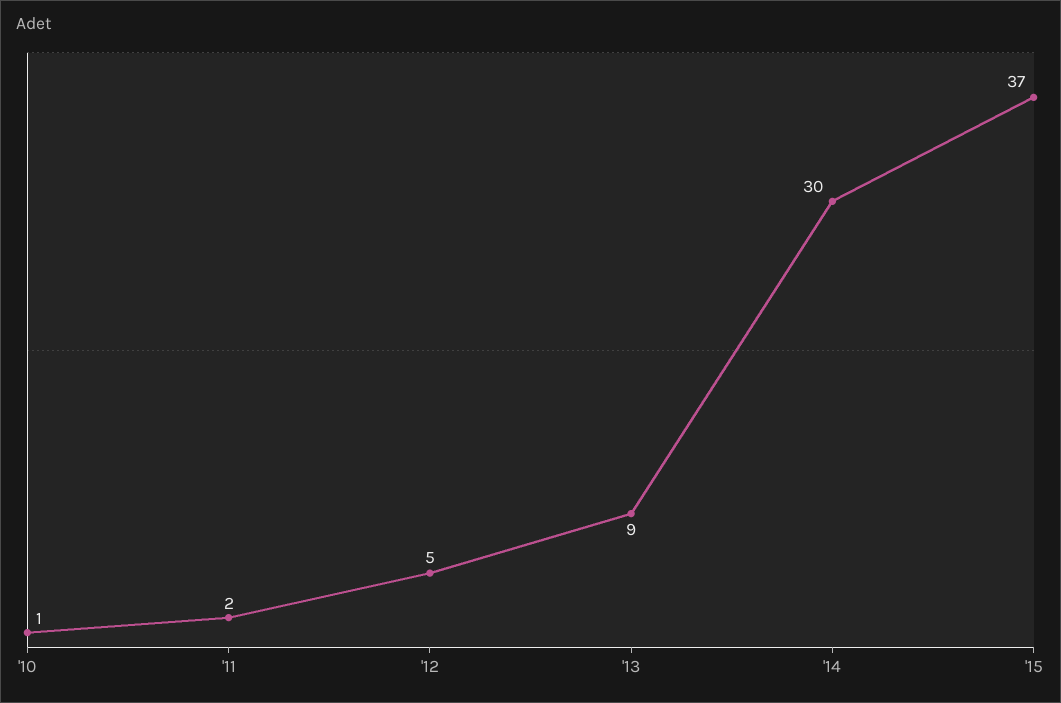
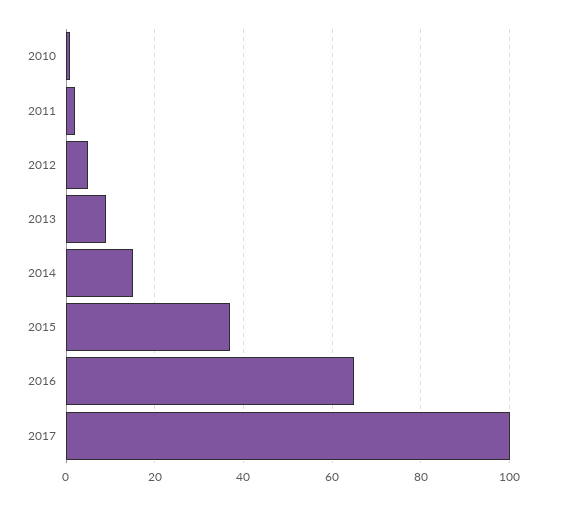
'14: 30 -> 15
2016: none -> 65
2017: none -> 100

